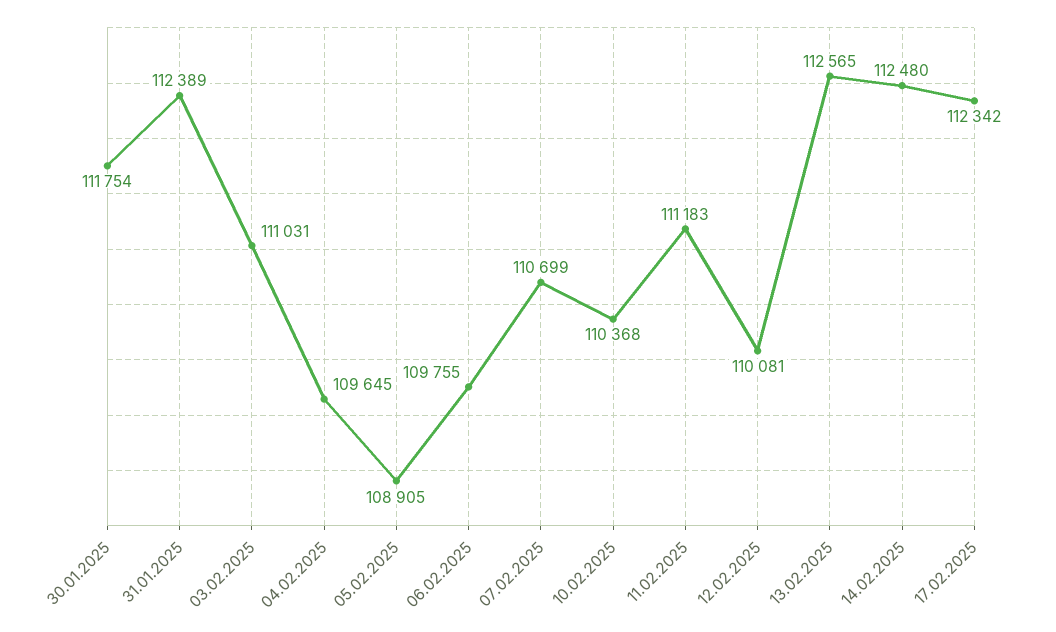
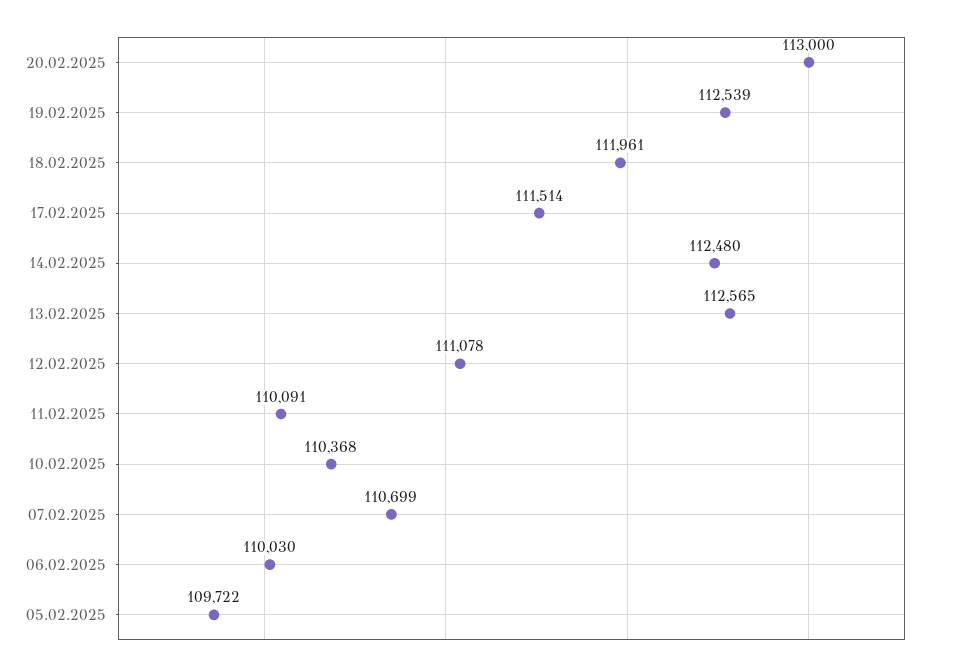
30.01.2025: 111754 -> none
31.01.2025: 112389 -> none
03.02.2025: 111031 -> none
04.02.2025: 109645 -> none
05.02.2025: 108905 -> 109722
06.02.2025: 109755 -> 110030
11.02.2025: 111183 -> 110091
12.02.2025: 110081 -> 111078
17.02.2025: 112342 -> 111514
20.02.2025: none -> 113000
19.02.2025: none -> 112539
18.02.2025: none -> 111961

